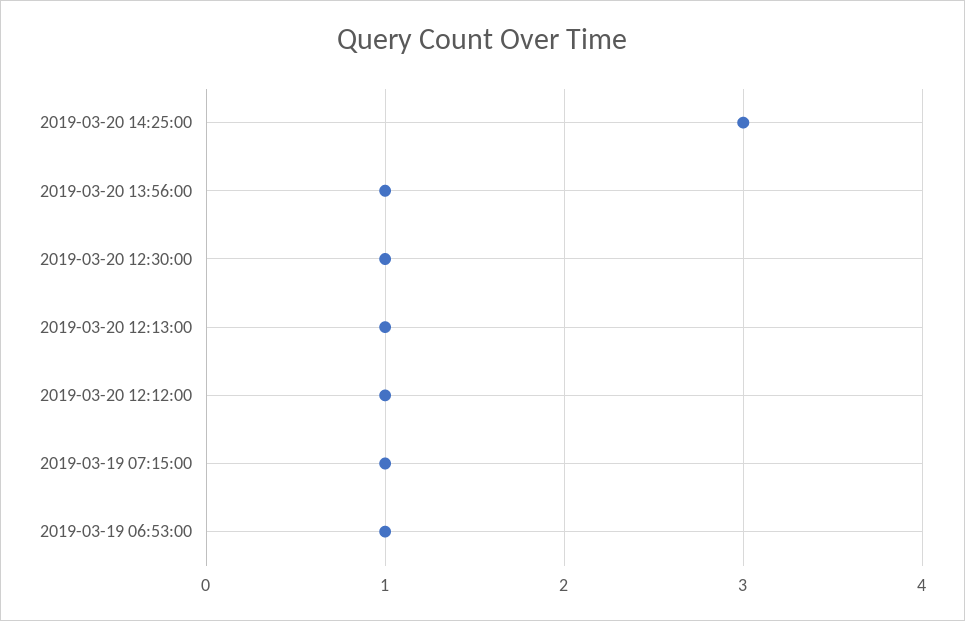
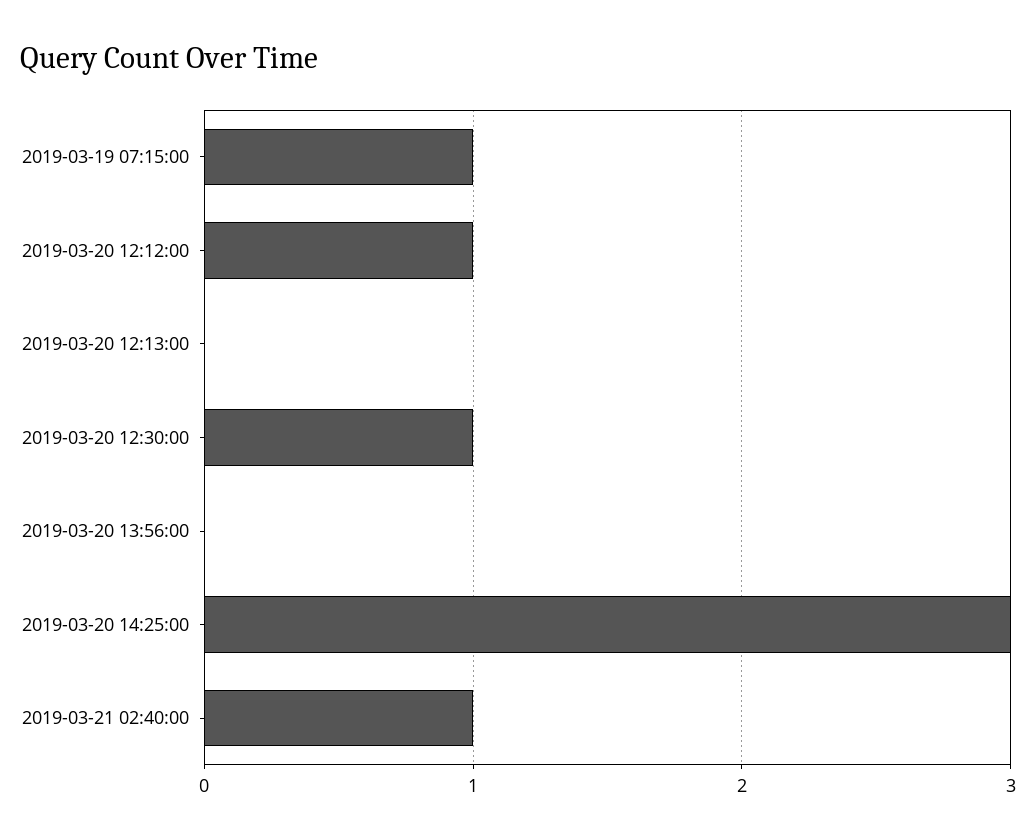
2019-03-20 13:56:00: 1 -> 0
2019-03-20 12:13:00: 1 -> 0
2019-03-19 06:53:00: 1 -> none
2019-03-21 02:40:00: none -> 1

